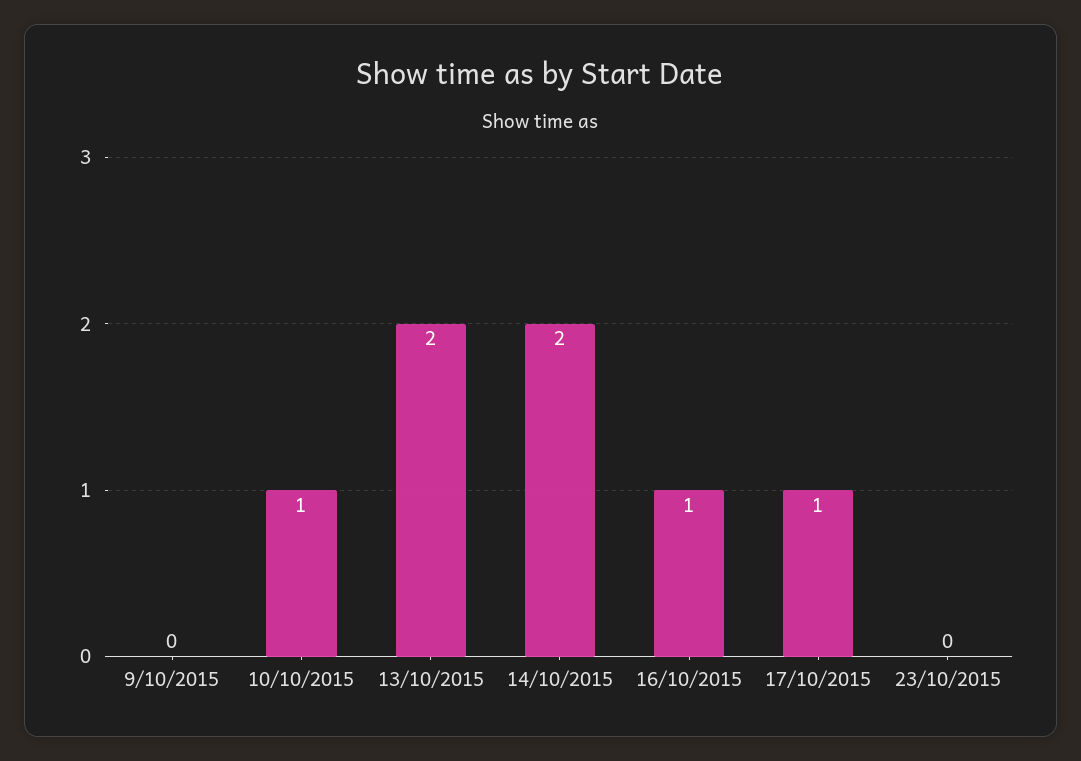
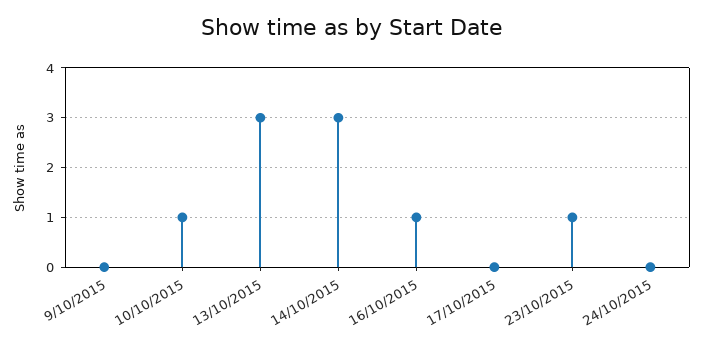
13/10/2015: 2 -> 3
14/10/2015: 2 -> 3
17/10/2015: 1 -> 0
23/10/2015: 0 -> 1
24/10/2015: none -> 0

